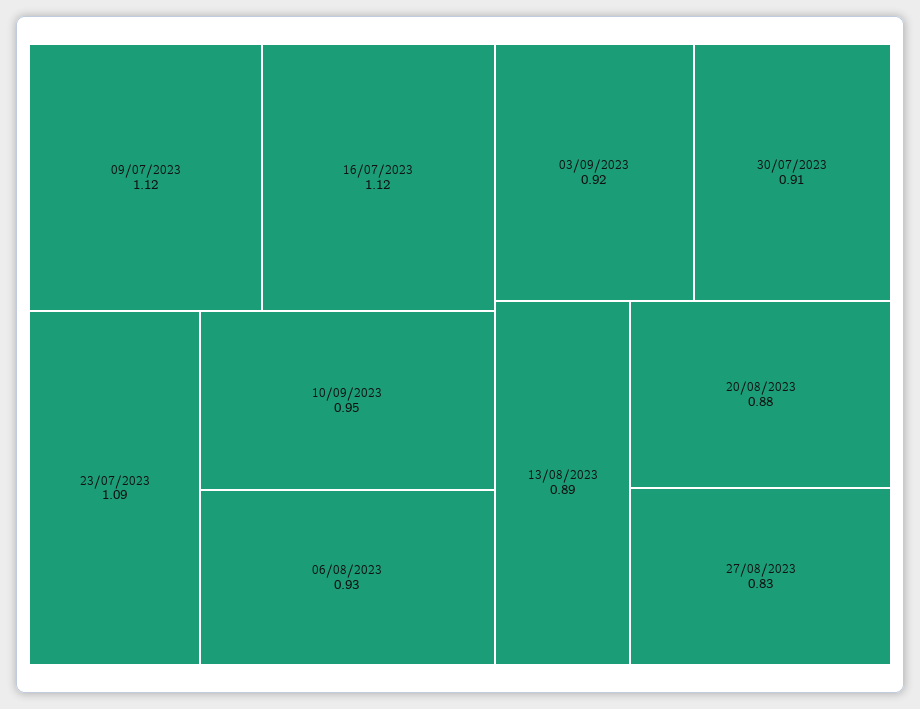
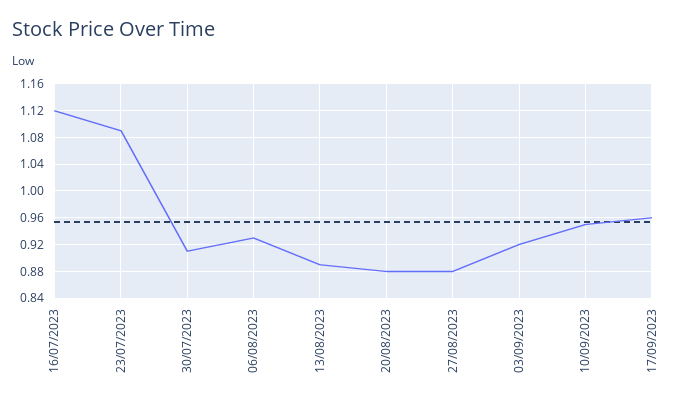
09/07/2023: 1.12 -> none
27/08/2023: 0.83 -> 0.88
17/09/2023: none -> 0.96

